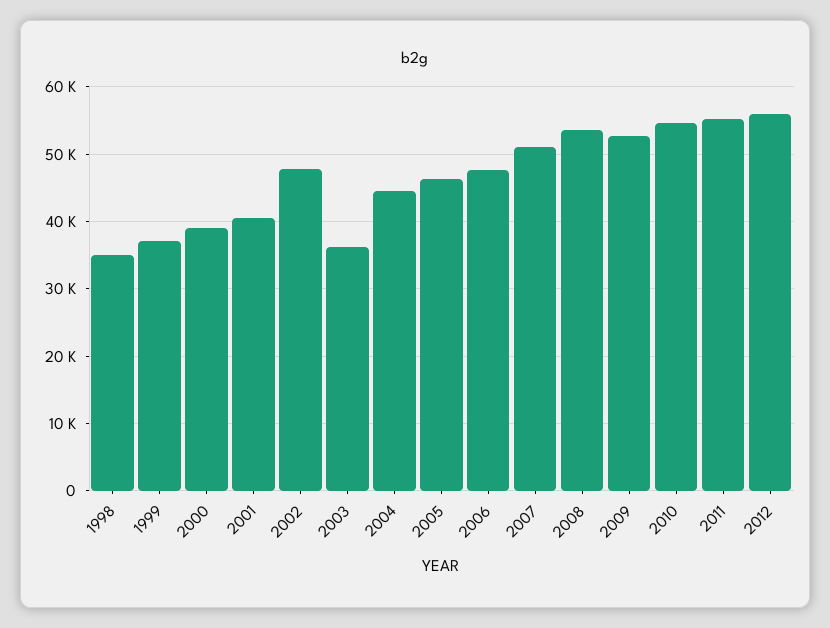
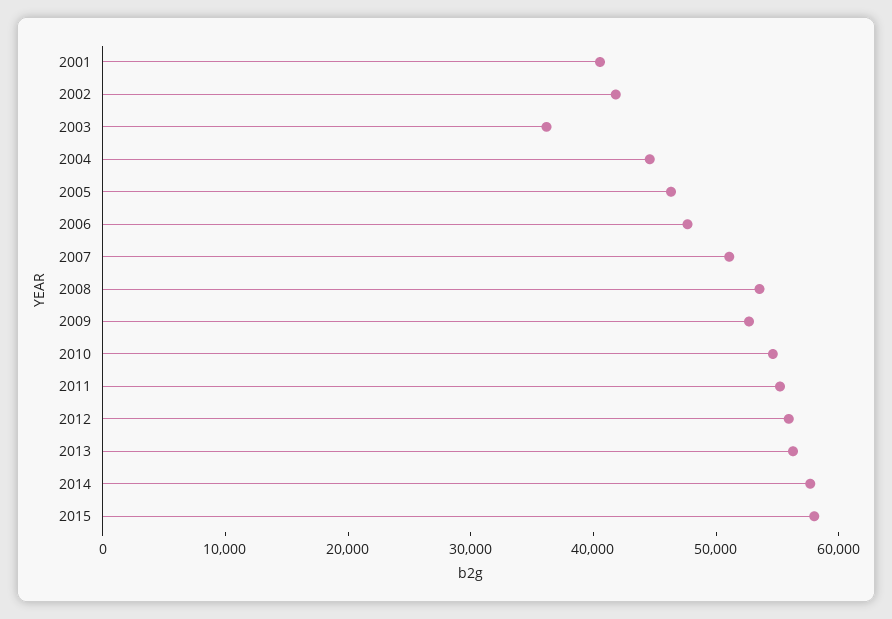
1998: 35000 -> none
1999: 37000 -> none
2000: 39000 -> none
2002: 48000 -> 42000
2013: none -> 56000
2014: none -> 58000
2015: none -> 58000

